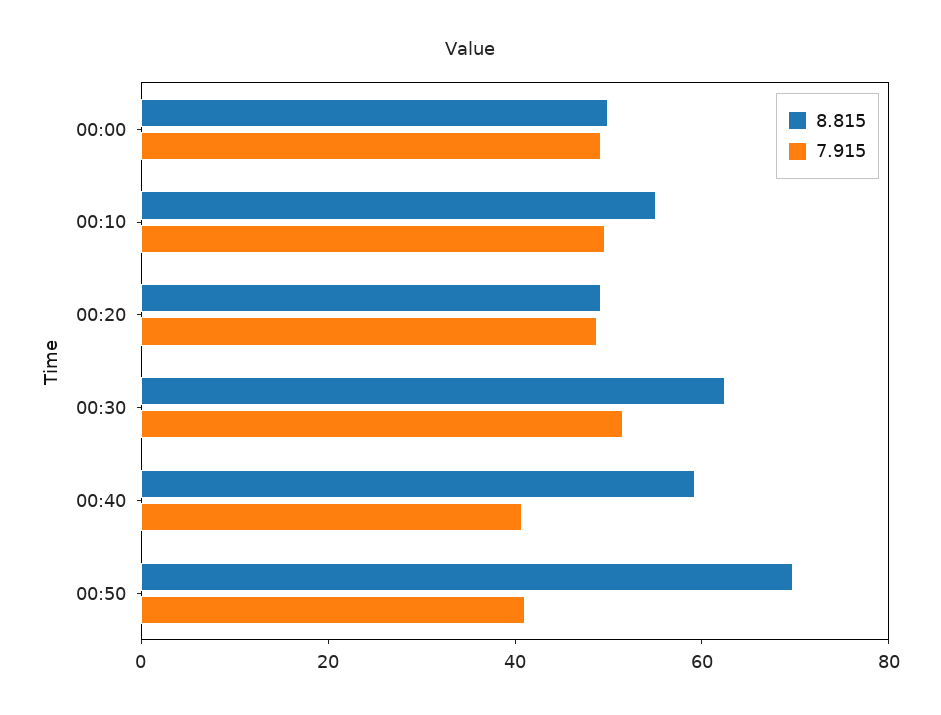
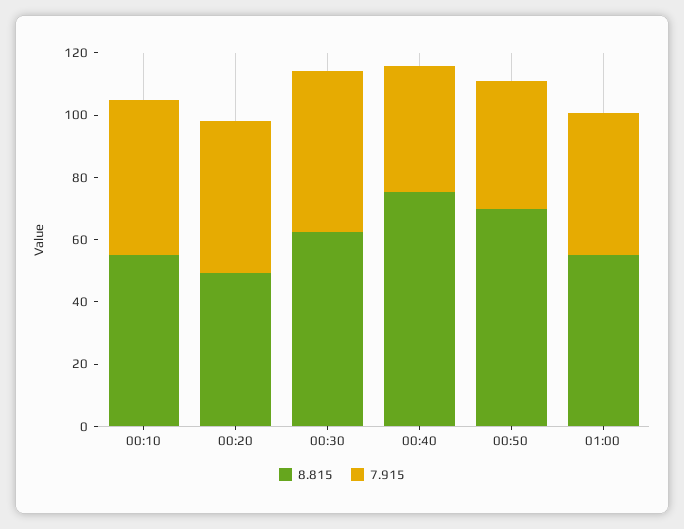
8.815, 00:00: 50 -> none
7.915, 00:00: 50 -> none
8.815, 00:40: 60 -> 75
8.815, 01:00: none -> 55
7.915, 01:00: none -> 45

